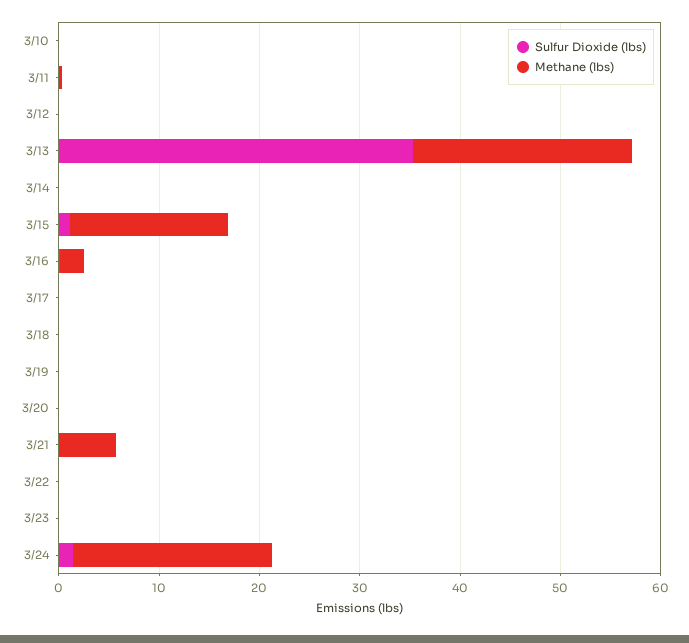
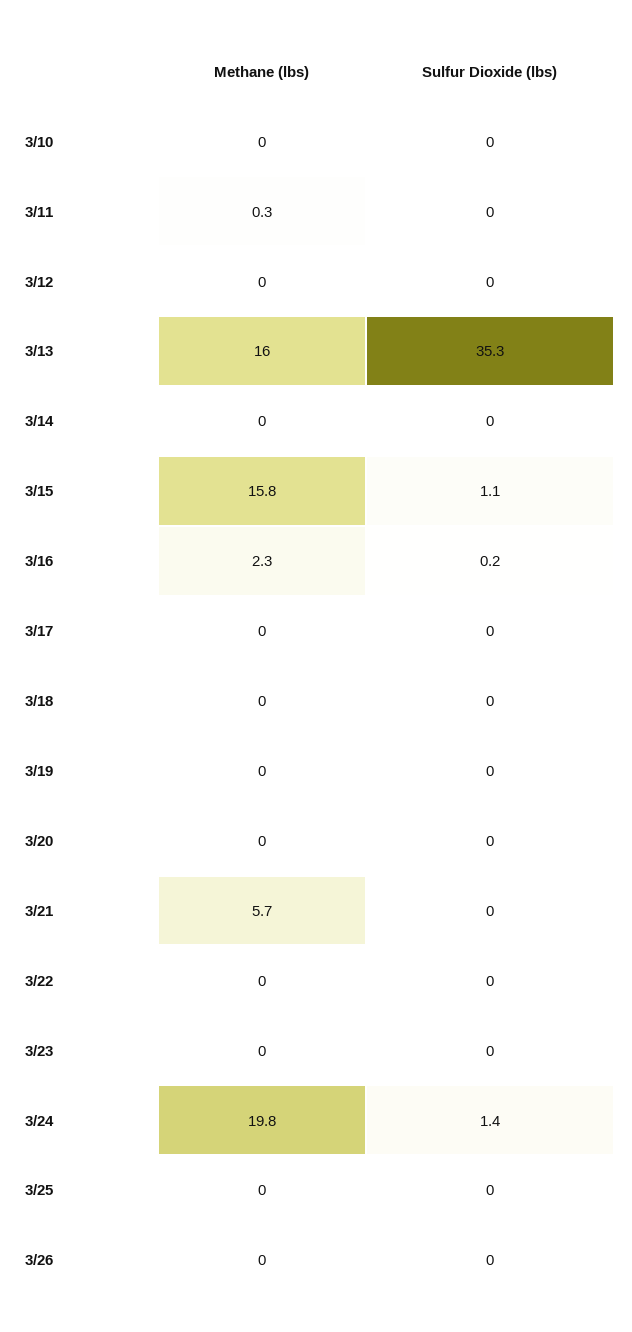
Methane (lbs), 3/13: 22 -> 16
Methane (lbs), 3/25: none -> 0
Sulfur Dioxide (lbs), 3/25: none -> 0
Methane (lbs), 3/26: none -> 0
Sulfur Dioxide (lbs), 3/26: none -> 0

